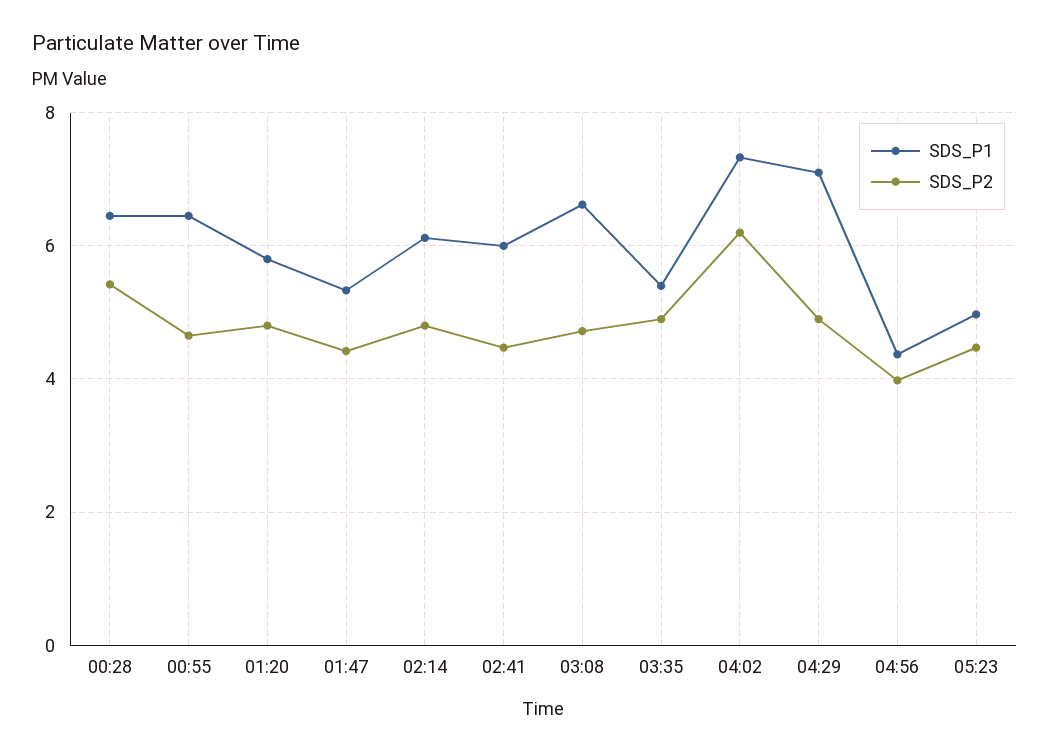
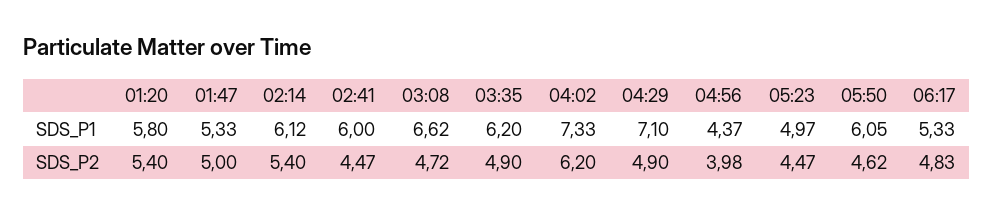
SDS_P1, 00:28: 6.4 -> none
SDS_P2, 00:28: 5.4 -> none
SDS_P1, 00:55: 6.4 -> none
SDS_P2, 00:55: 4.6 -> none
SDS_P2, 01:20: 4.8 -> 5.4
SDS_P2, 01:47: 4.4 -> 5
SDS_P2, 02:14: 4.8 -> 5.4
SDS_P1, 03:35: 5.4 -> 6.2
SDS_P1, 05:50: none -> 6.05
SDS_P1, 06:17: none -> 5.33
SDS_P2, 05:50: none -> 4.62
SDS_P2, 06:17: none -> 4.83

